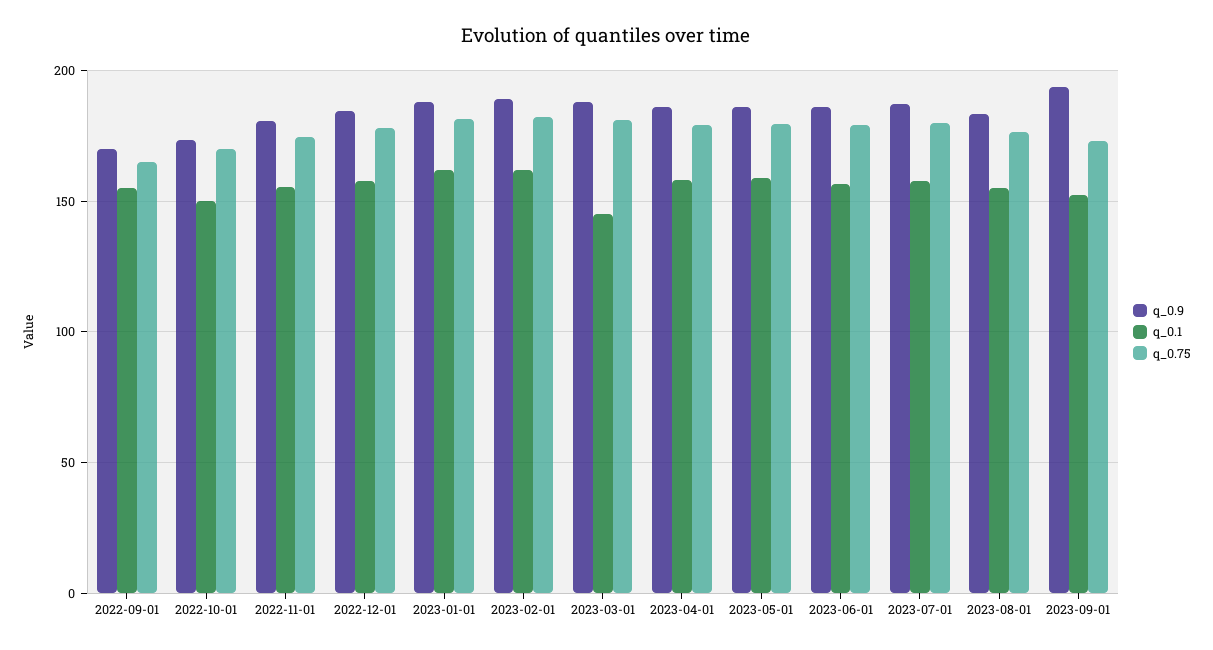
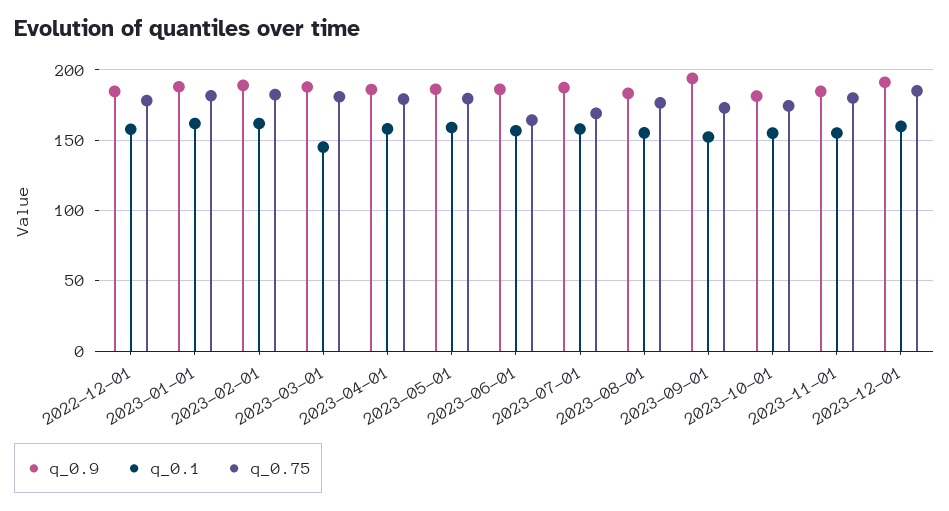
q_0.9, 2022-09-01: 170 -> none
q_0.1, 2022-09-01: 155 -> none
q_0.75, 2022-09-01: 165 -> none
q_0.9, 2022-10-01: 175 -> none
q_0.1, 2022-10-01: 150 -> none
q_0.75, 2022-10-01: 170 -> none
q_0.9, 2022-11-01: 180 -> none
q_0.1, 2022-11-01: 155 -> none
q_0.75, 2022-11-01: 175 -> none
q_0.75, 2023-06-01: 180 -> 165
q_0.75, 2023-07-01: 180 -> 170
q_0.9, 2023-10-01: none -> 180
q_0.1, 2023-10-01: none -> 155
q_0.75, 2023-10-01: none -> 175
q_0.9, 2023-11-01: none -> 185
q_0.1, 2023-11-01: none -> 155
q_0.75, 2023-11-01: none -> 180
q_0.9, 2023-12-01: none -> 190
q_0.1, 2023-12-01: none -> 160
q_0.75, 2023-12-01: none -> 185

